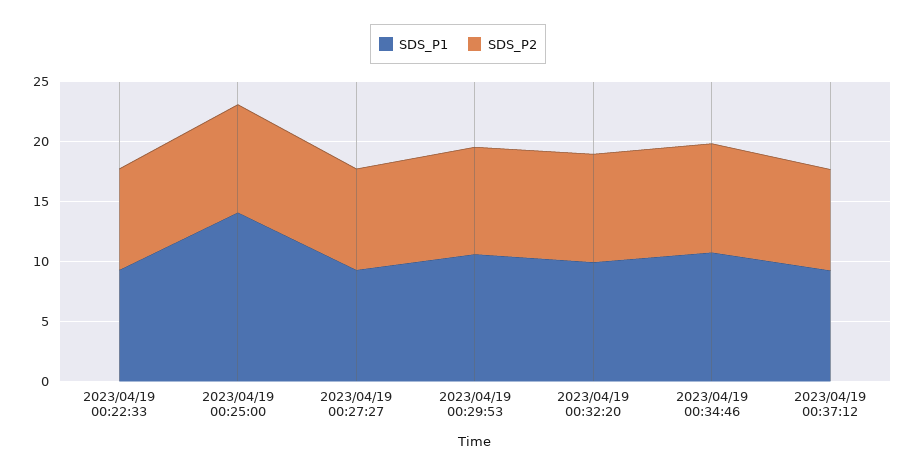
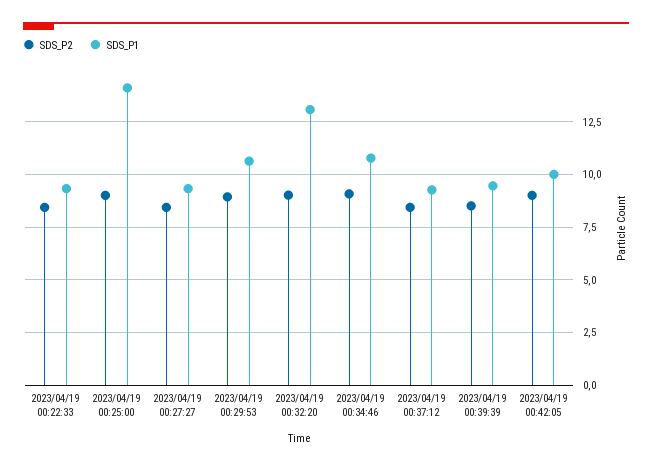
SDS_P1, 2023/04/19 00:32:20: 10 -> 13
SDS_P2, 2023/04/19 00:39:39: none -> 8.5
SDS_P1, 2023/04/19 00:39:39: none -> 9.5
SDS_P2, 2023/04/19 00:42:05: none -> 9
SDS_P1, 2023/04/19 00:42:05: none -> 10

